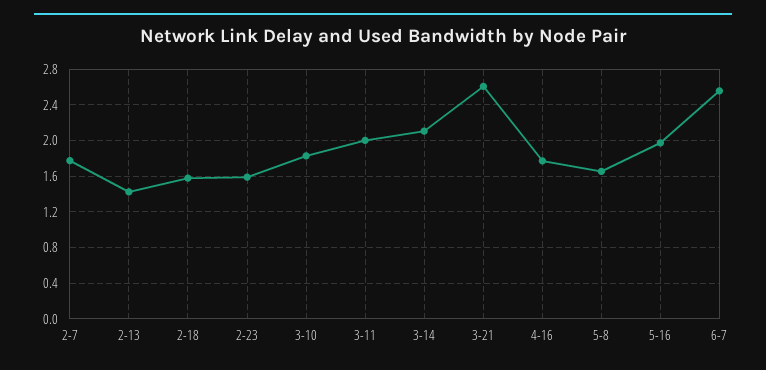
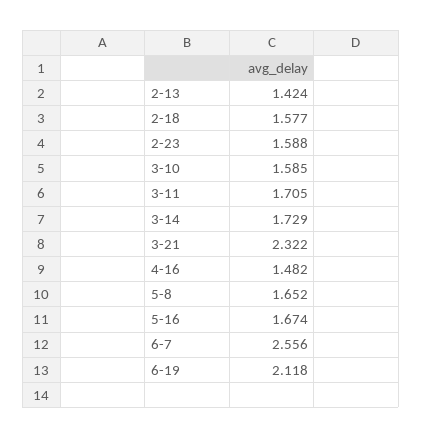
2-7: 1.8 -> none
3-10: 1.8 -> 1.585
3-11: 2 -> 1.705
3-14: 2.1 -> 1.729
3-21: 2.6 -> 2.322
4-16: 1.8 -> 1.482
5-16: 2 -> 1.674
6-19: none -> 2.118

